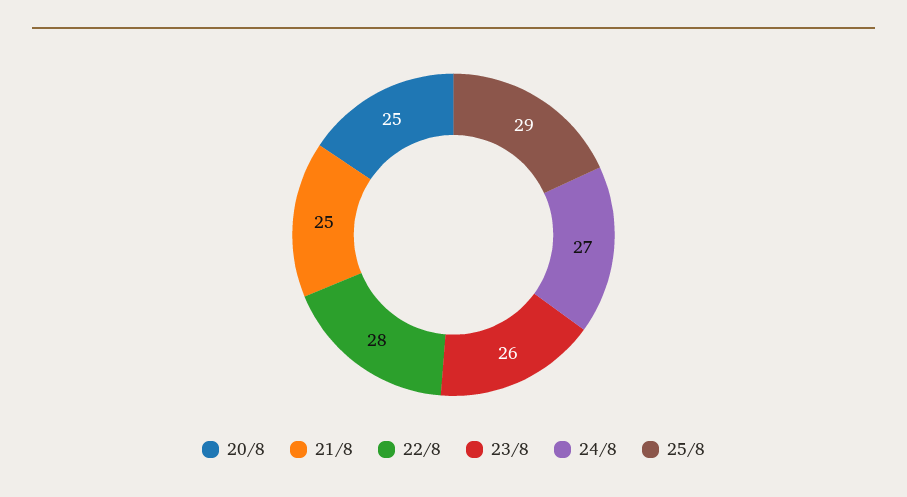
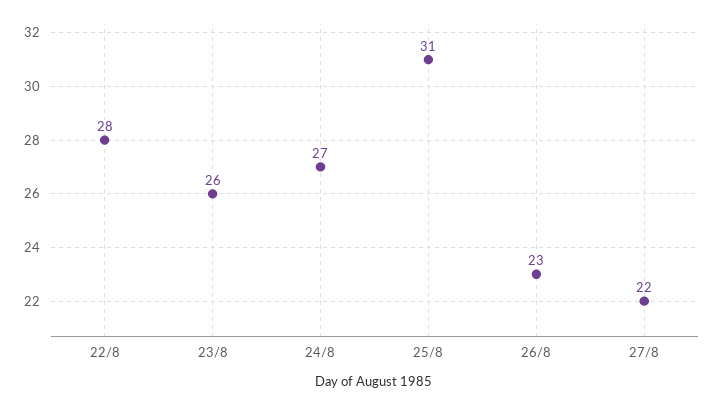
20/8: 25 -> none
21/8: 25 -> none
25/8: 29 -> 31
26/8: none -> 23
27/8: none -> 22

